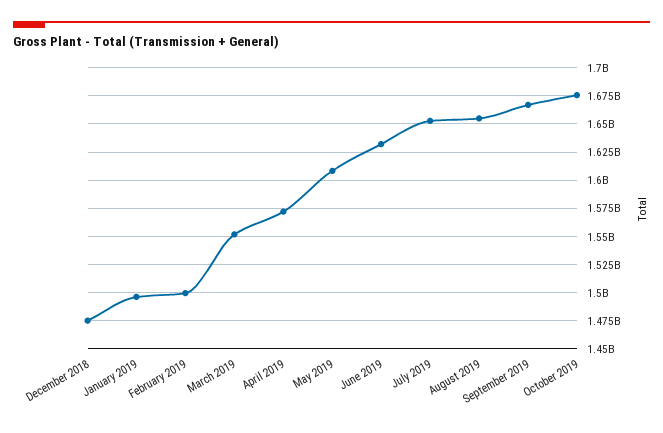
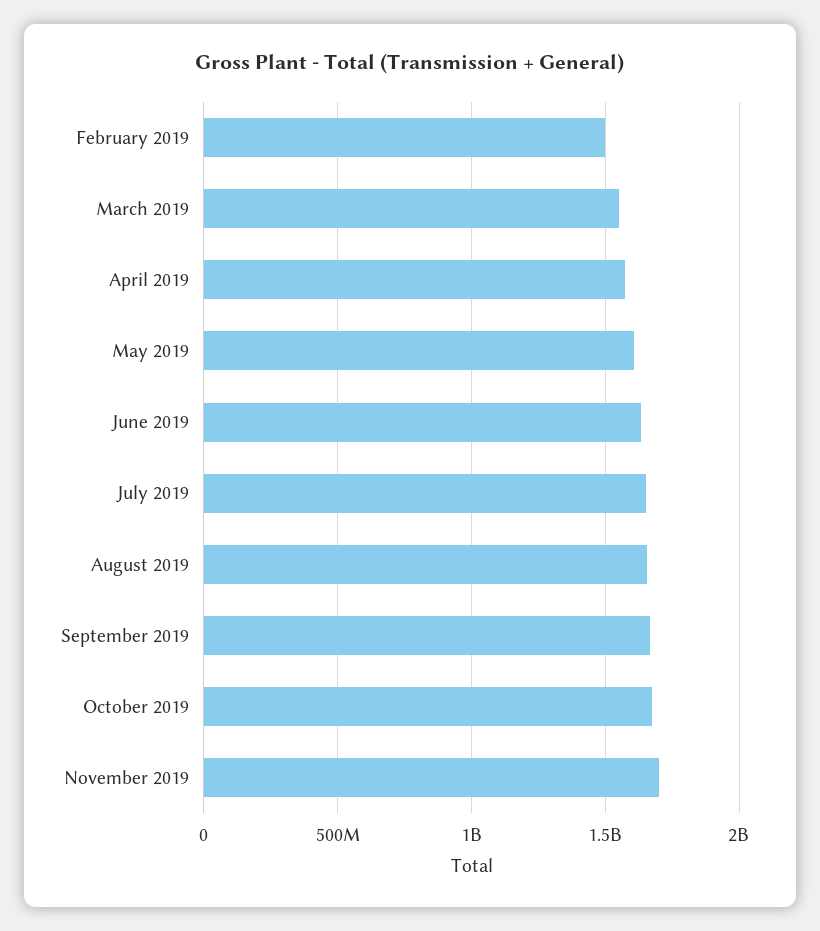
December 2018: 1475000000 -> none
January 2019: 1500000000 -> none
November 2019: none -> 1700000000

